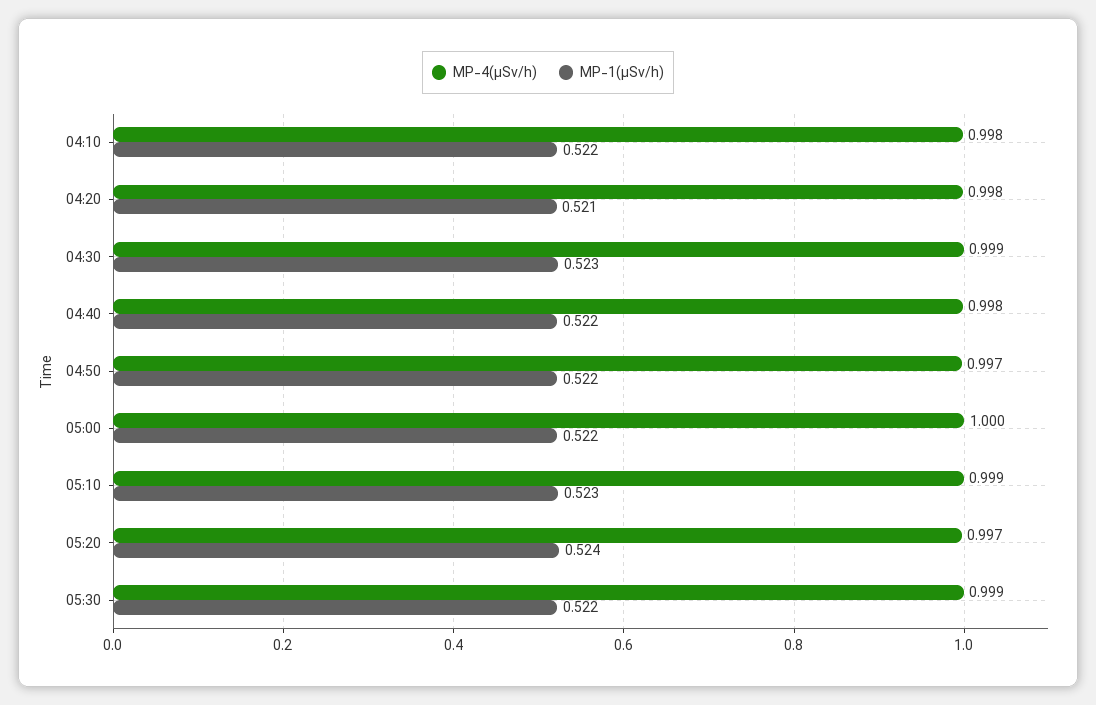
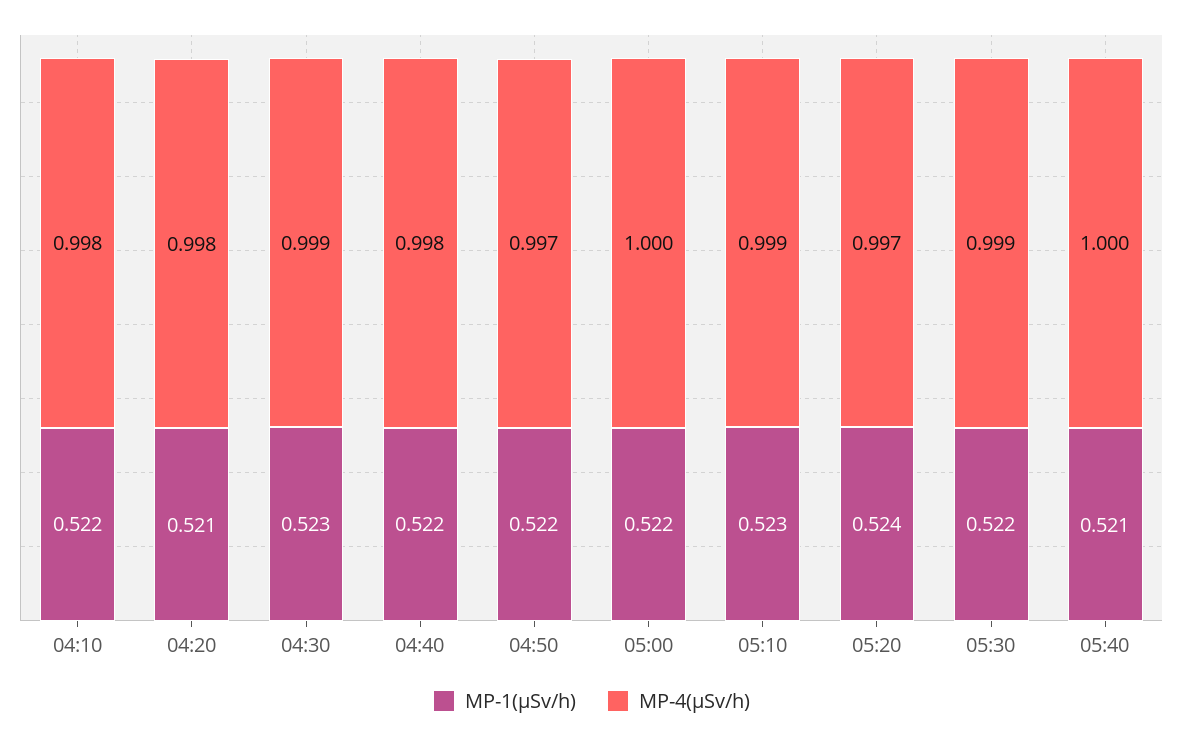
MP-1(µSv/h), 05:40: none -> 0.521
MP-4(µSv/h), 05:40: none -> 1

